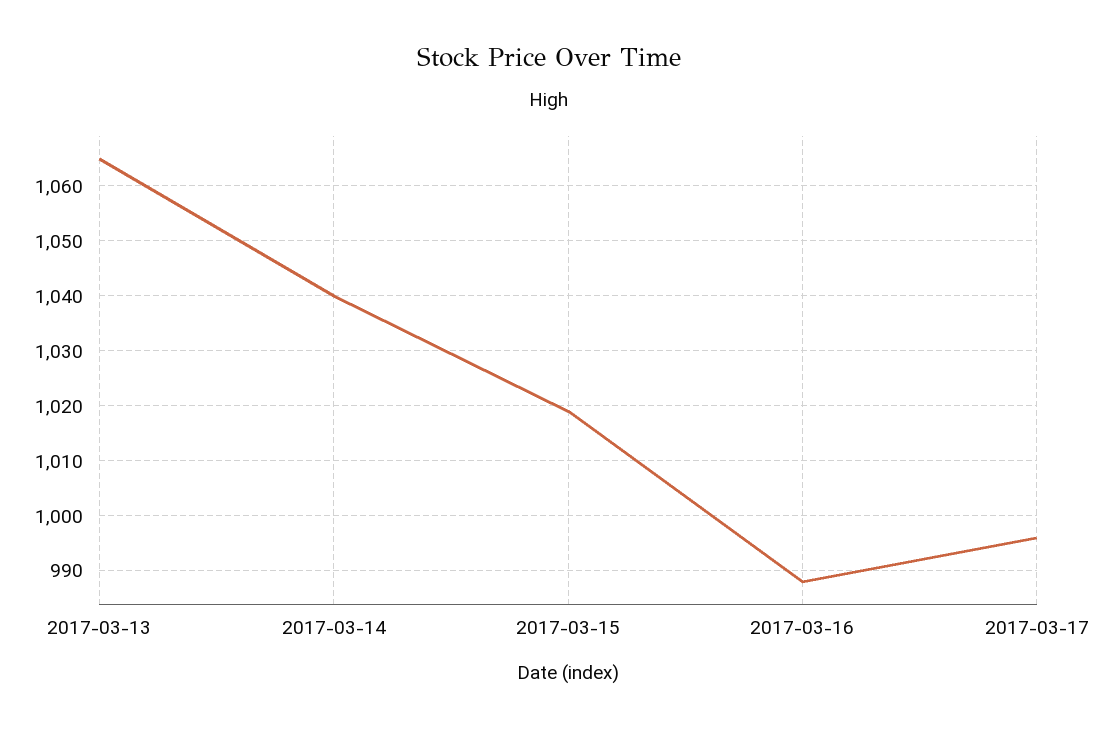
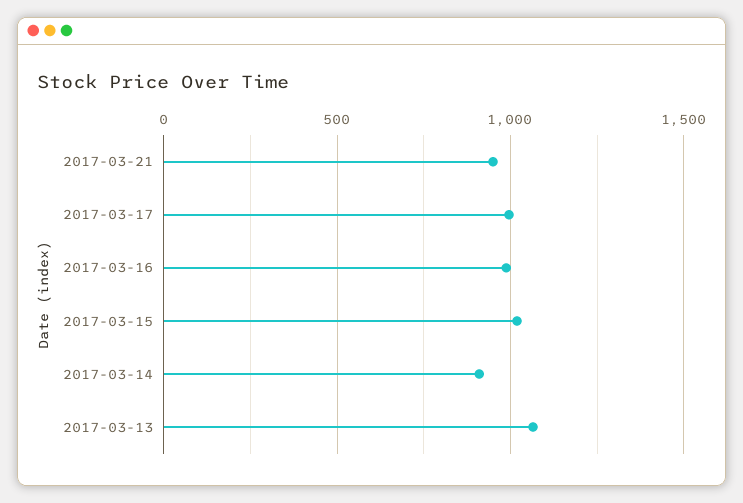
2017-03-14: 1040 -> 900
2017-03-21: none -> 950

